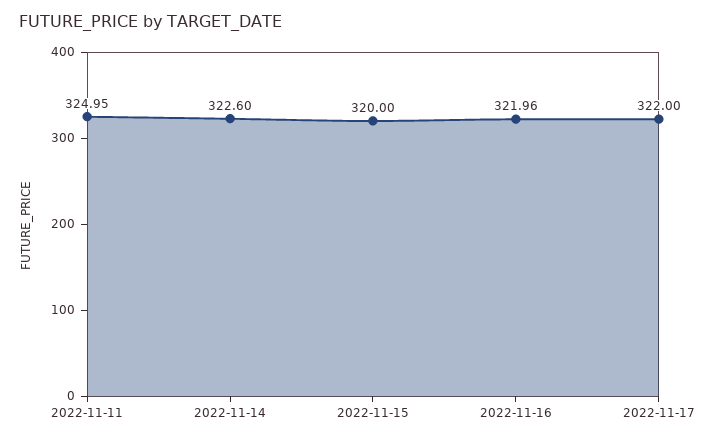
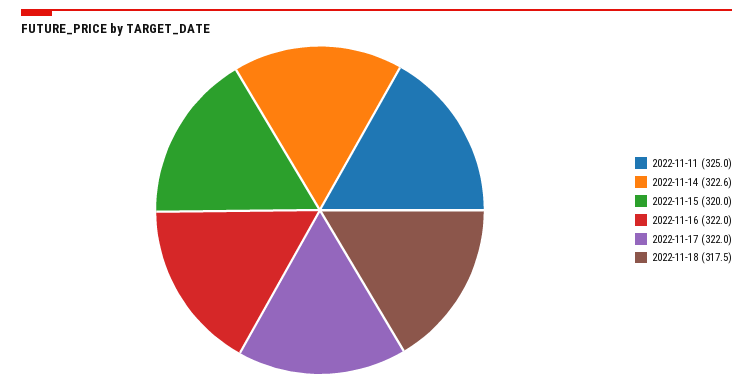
2022-11-18: none -> 317.5

